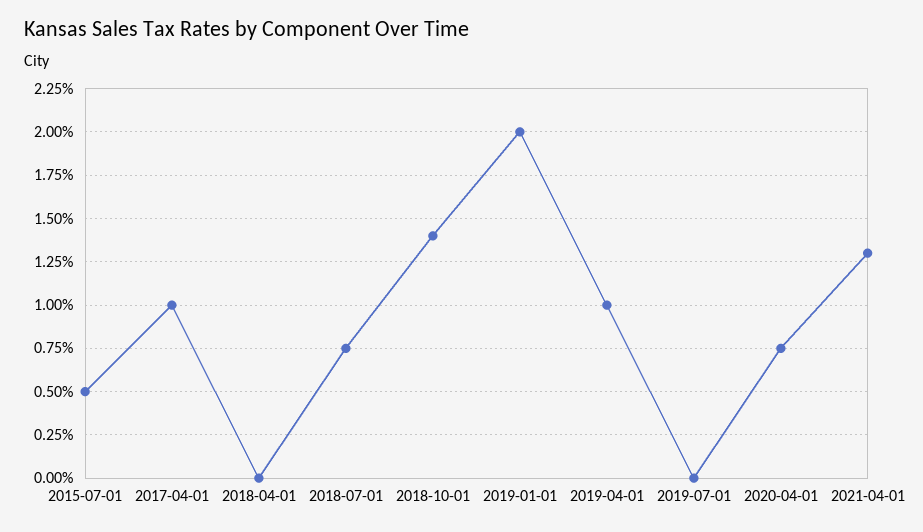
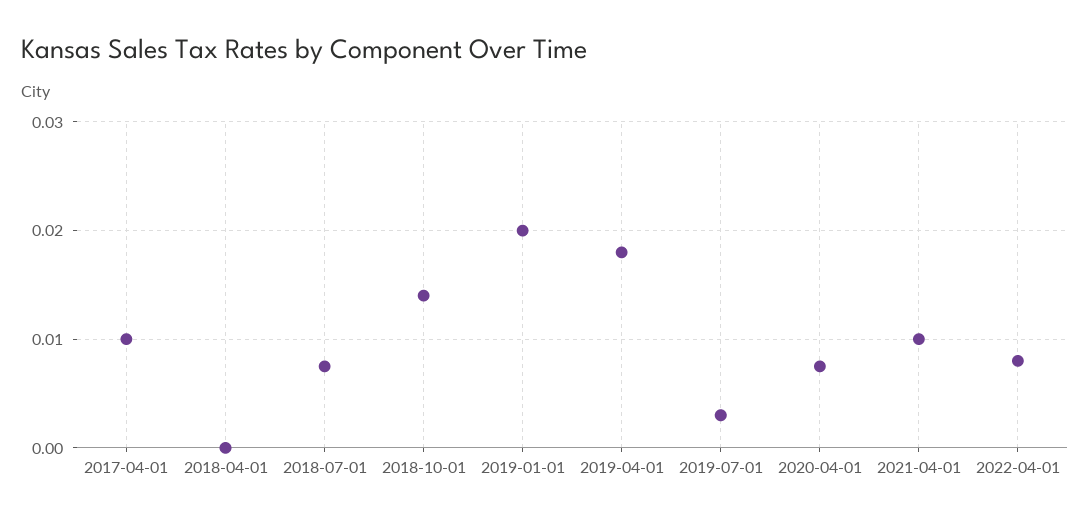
2015-07-01: 0.005 -> none
2019-04-01: 0.01 -> 0.018
2019-07-01: 0 -> 0.003
2021-04-01: 0.013 -> 0.01
2022-04-01: none -> 0.008

